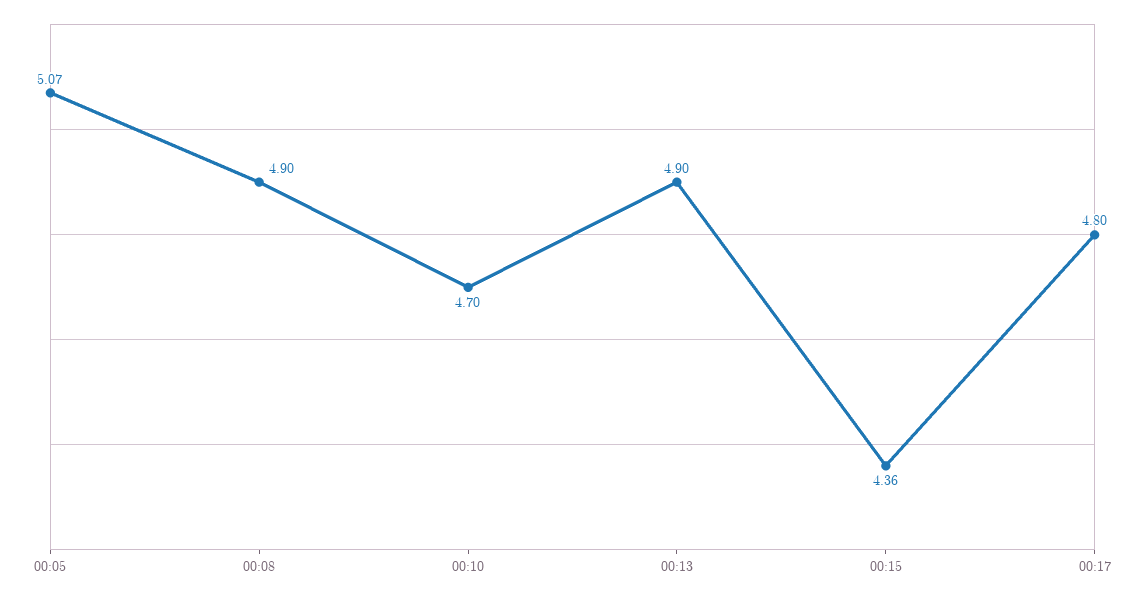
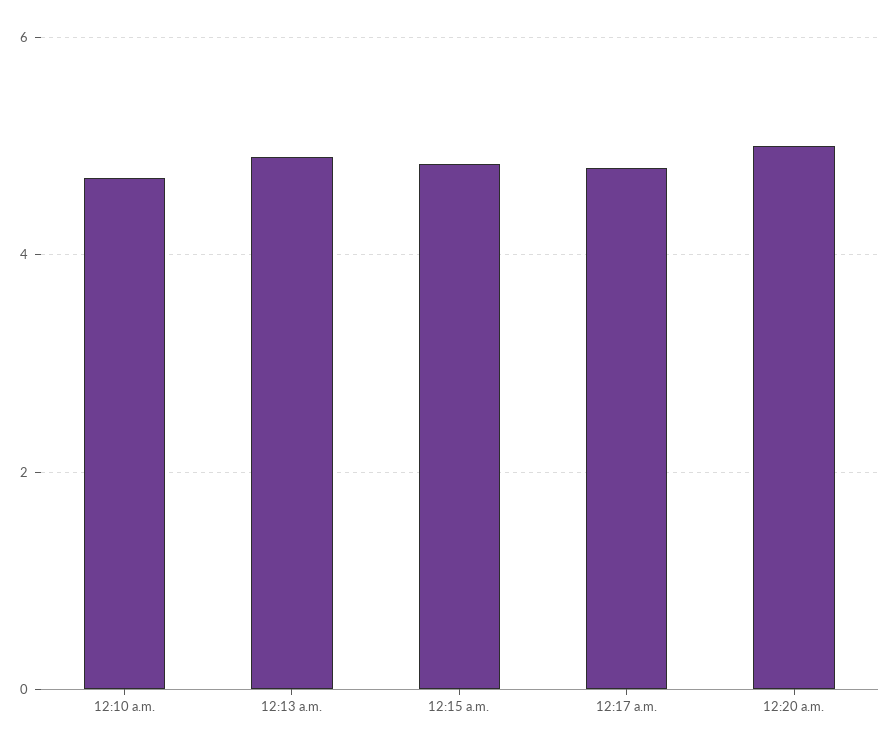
00:05: 5.07 -> none
00:08: 4.9 -> none
00:15: 4.36 -> 4.8
12:20 a.m.: none -> 5

